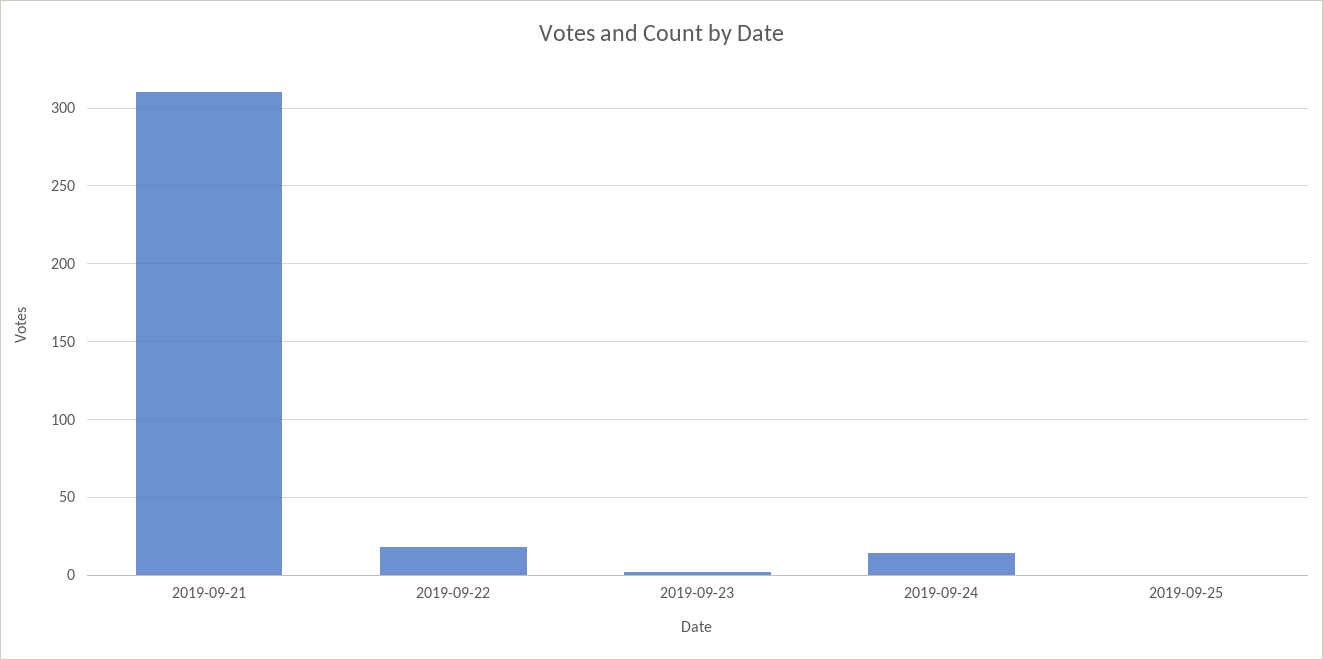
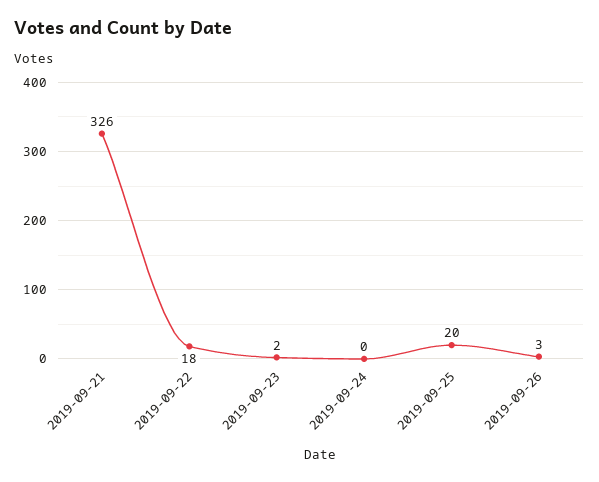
2019-09-21: 310 -> 326
2019-09-24: 15 -> 0
2019-09-25: 0 -> 20
2019-09-26: none -> 3

